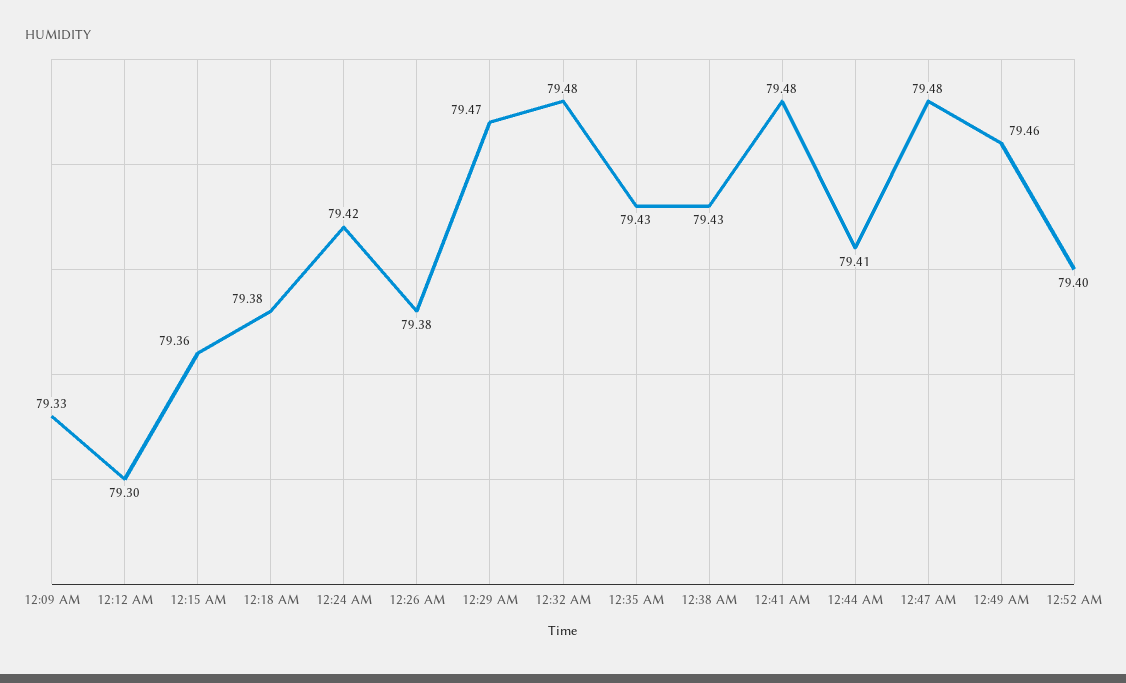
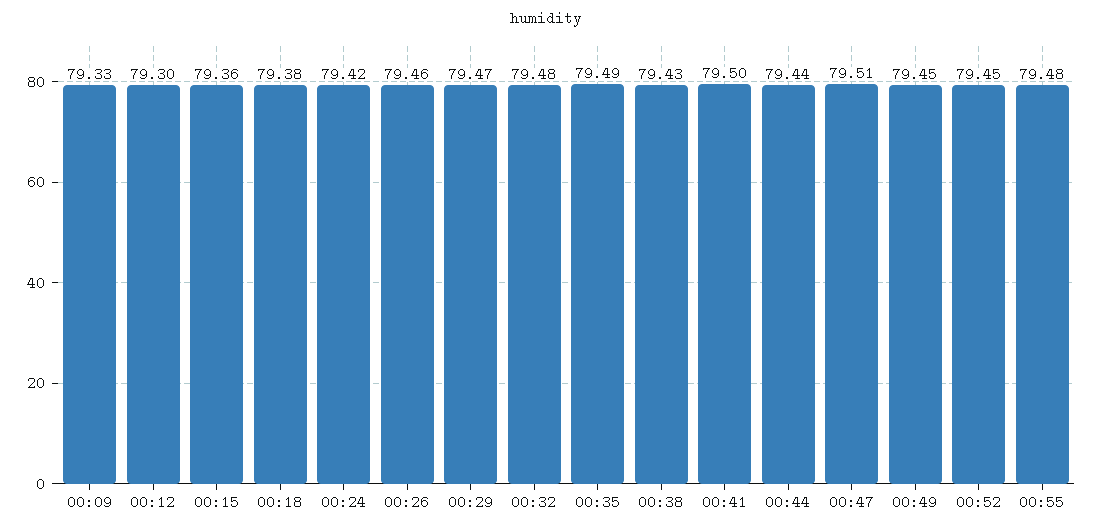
12:26 AM: 79.38 -> 79.46
12:35 AM: 79.43 -> 79.49
12:41 AM: 79.48 -> 79.5
12:44 AM: 79.41 -> 79.44
12:47 AM: 79.48 -> 79.51
12:49 AM: 79.46 -> 79.45
12:52 AM: 79.4 -> 79.45
00:55: none -> 79.48

